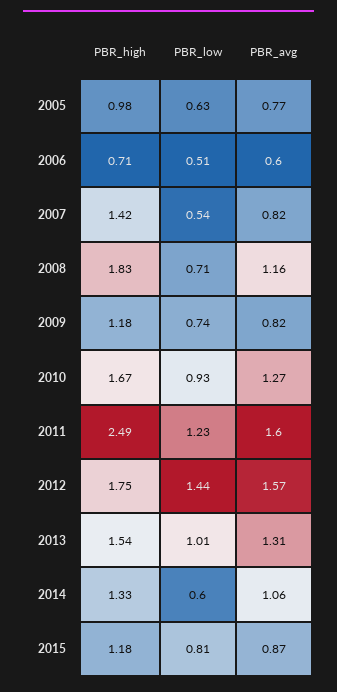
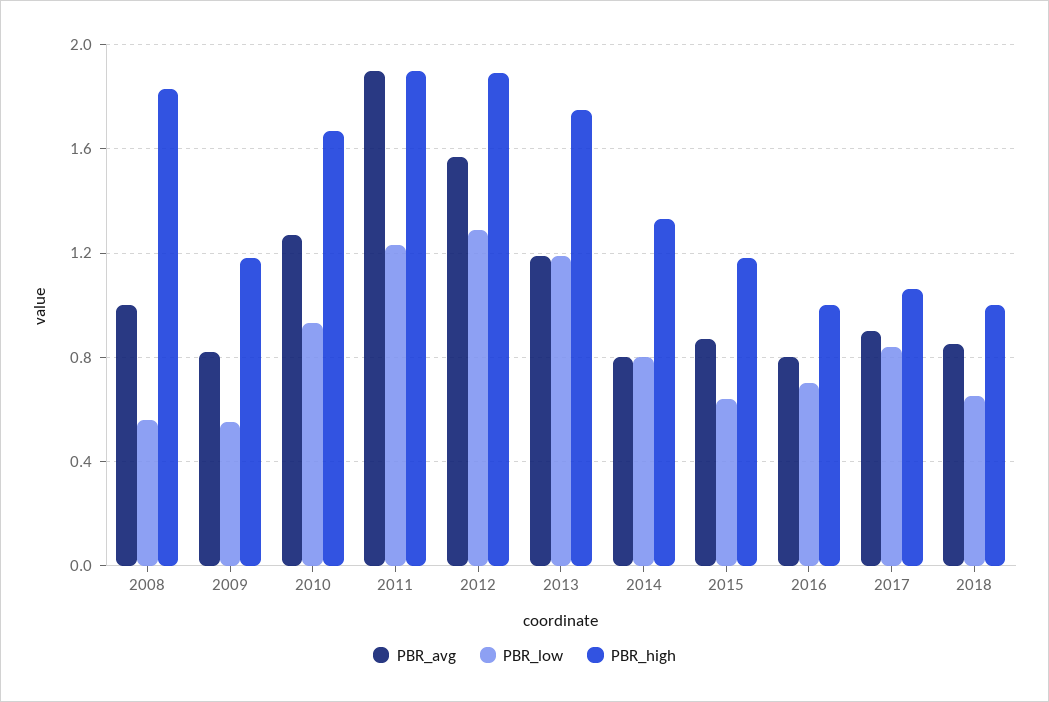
PBR_high, 2005: 0.98 -> none
PBR_low, 2005: 0.63 -> none
PBR_avg, 2005: 0.77 -> none
PBR_high, 2006: 0.71 -> none
PBR_low, 2006: 0.51 -> none
PBR_avg, 2006: 0.6 -> none
PBR_high, 2007: 1.42 -> none
PBR_low, 2007: 0.54 -> none
PBR_avg, 2007: 0.82 -> none
PBR_low, 2008: 0.71 -> 0.55
PBR_avg, 2008: 1.16 -> 1
PBR_low, 2009: 0.74 -> 0.55
PBR_high, 2011: 2.49 -> 1.9
PBR_avg, 2011: 1.6 -> 1.9
PBR_high, 2012: 1.75 -> 1.9
PBR_low, 2012: 1.44 -> 1.3
PBR_high, 2013: 1.54 -> 1.75
PBR_low, 2013: 1.01 -> 1.2
PBR_avg, 2013: 1.31 -> 1.2
PBR_low, 2014: 0.6 -> 0.8
PBR_avg, 2014: 1.06 -> 0.8
PBR_low, 2015: 0.81 -> 0.65
PBR_avg, 2016: none -> 0.8
PBR_low, 2016: none -> 0.7
PBR_high, 2016: none -> 1
PBR_avg, 2017: none -> 0.9
PBR_low, 2017: none -> 0.85
PBR_high, 2017: none -> 1.05
PBR_avg, 2018: none -> 0.85
PBR_low, 2018: none -> 0.65
PBR_high, 2018: none -> 1

